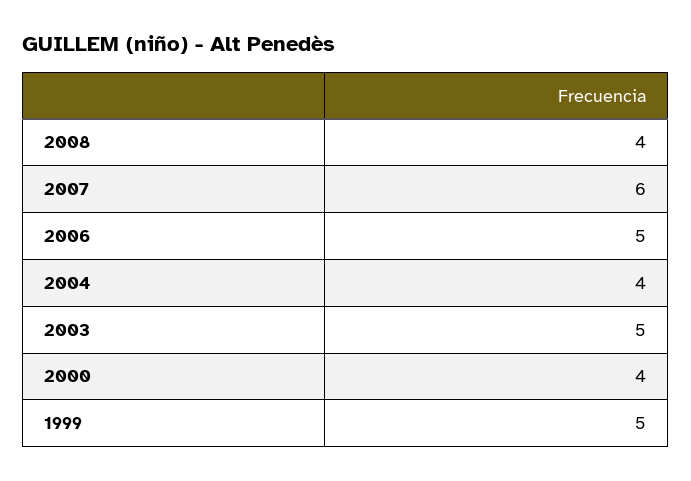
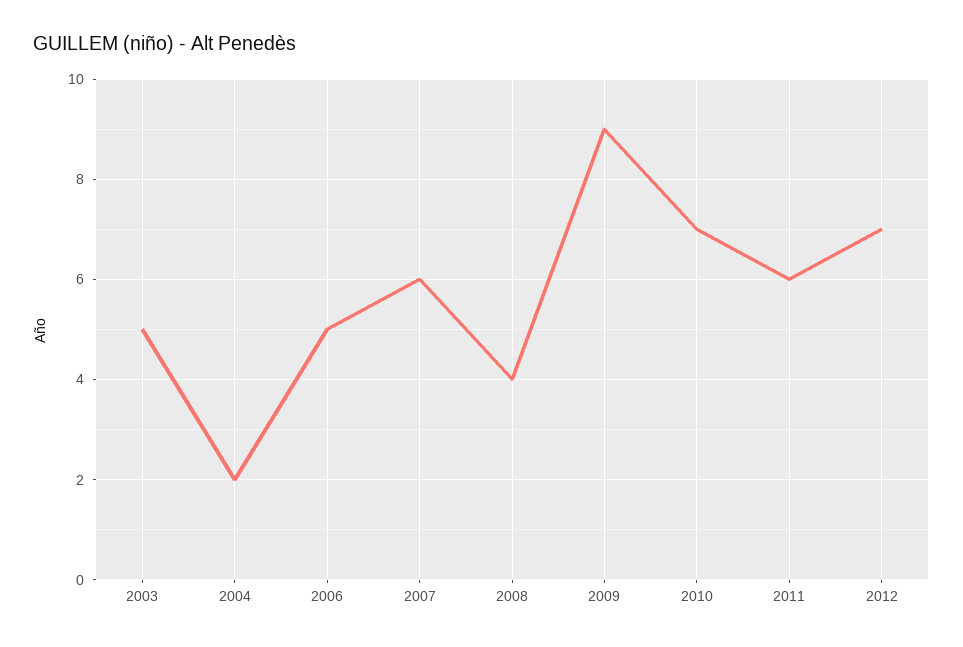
2004: 4 -> 2
2000: 4 -> none
1999: 5 -> none
2009: none -> 9
2010: none -> 7
2011: none -> 6
2012: none -> 7

